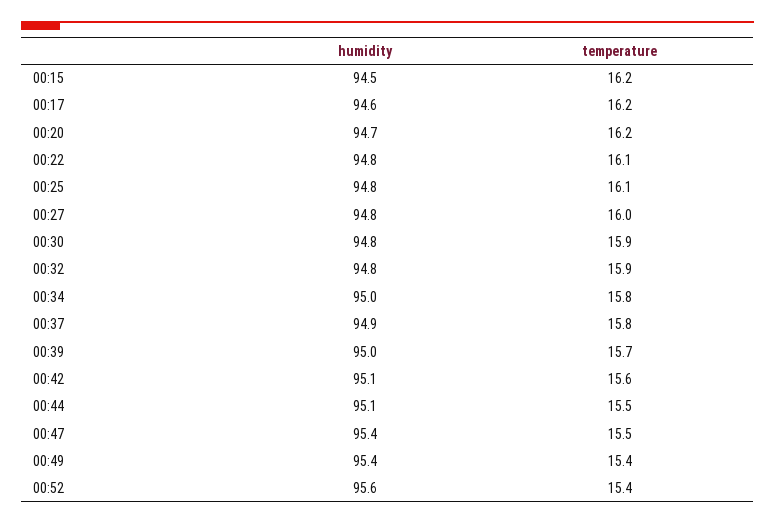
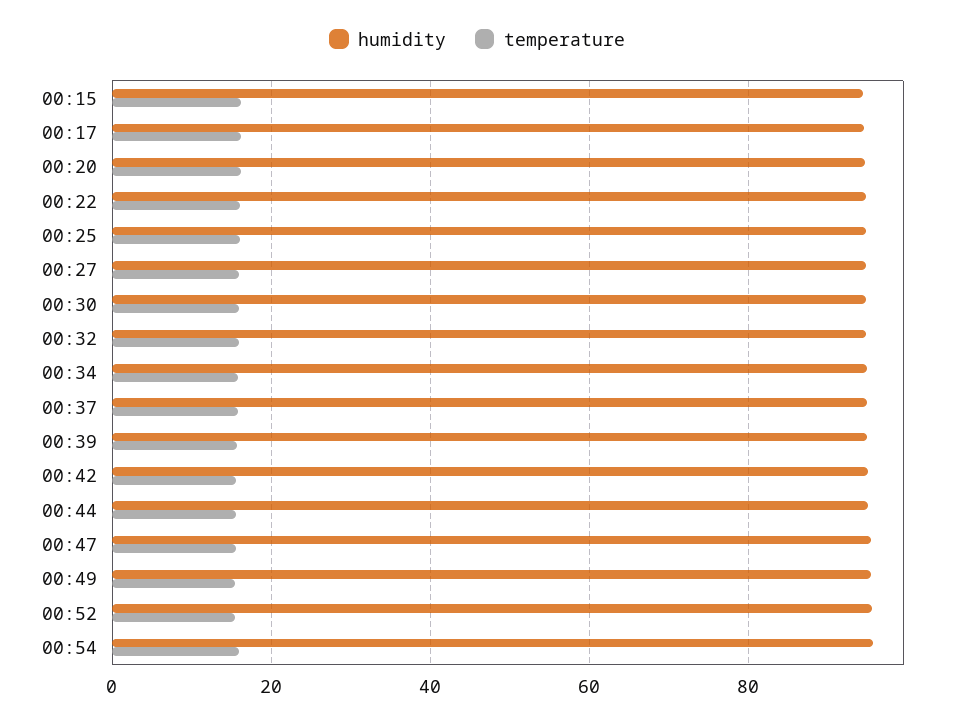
humidity, 00:54: none -> 96
temperature, 00:54: none -> 16

